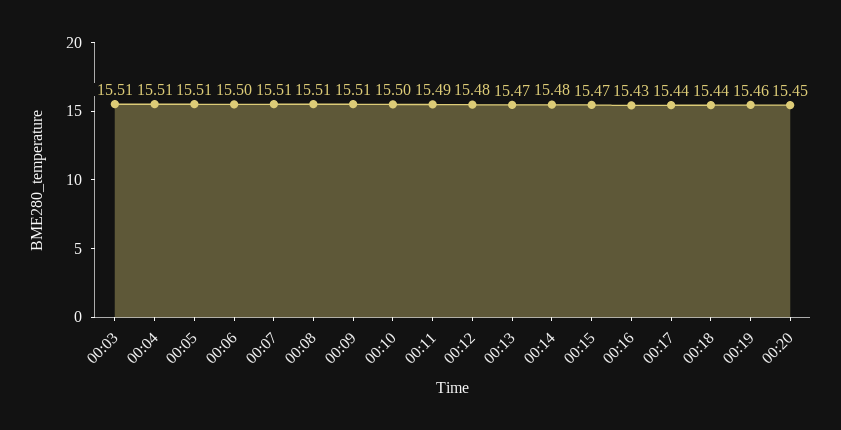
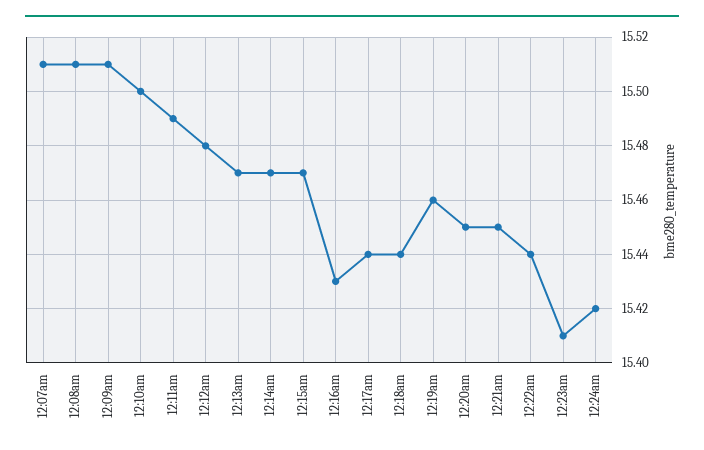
00:03: 15.51 -> none
00:04: 15.51 -> none
00:05: 15.51 -> none
00:06: 15.5 -> none
00:14: 15.48 -> 15.47
12:21am: none -> 15.45
12:22am: none -> 15.44
12:23am: none -> 15.41
12:24am: none -> 15.42

